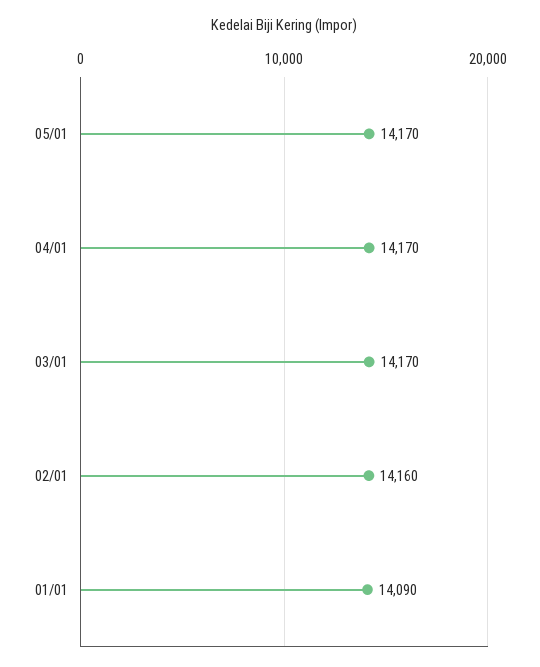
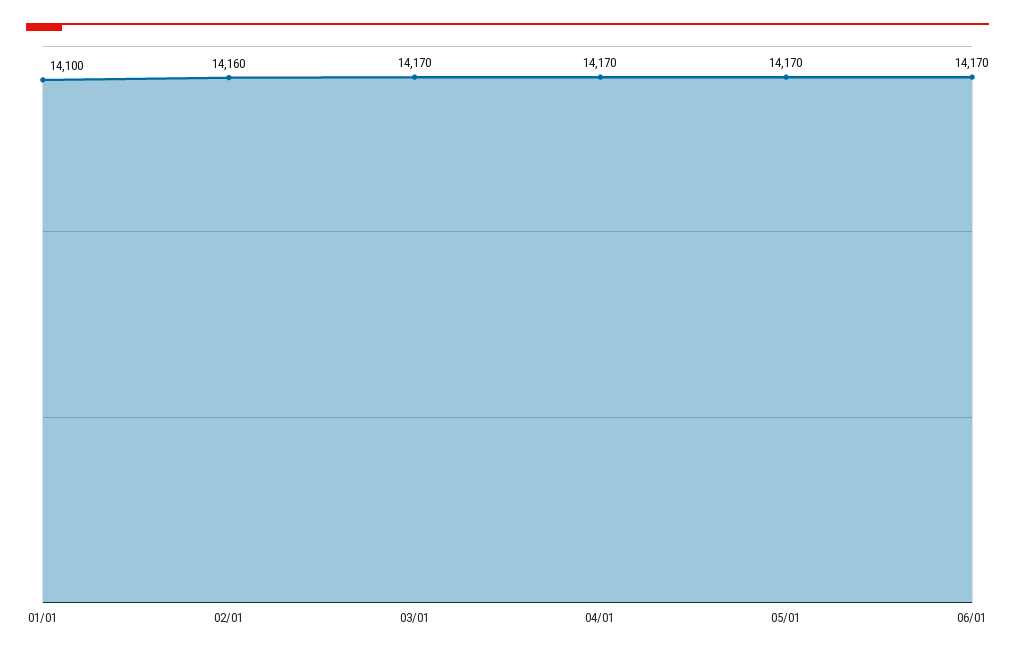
01/01: 14090 -> 14100
06/01: none -> 14170

